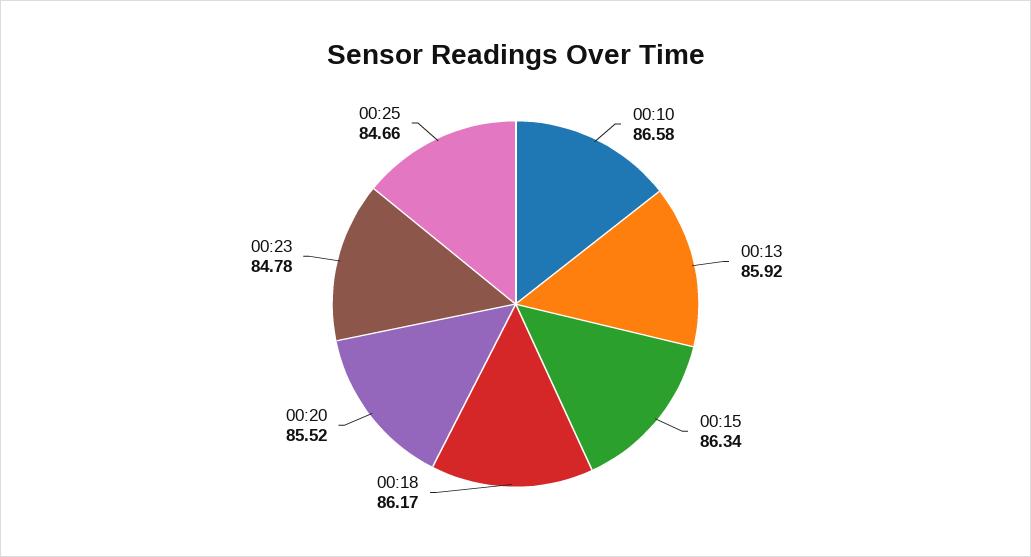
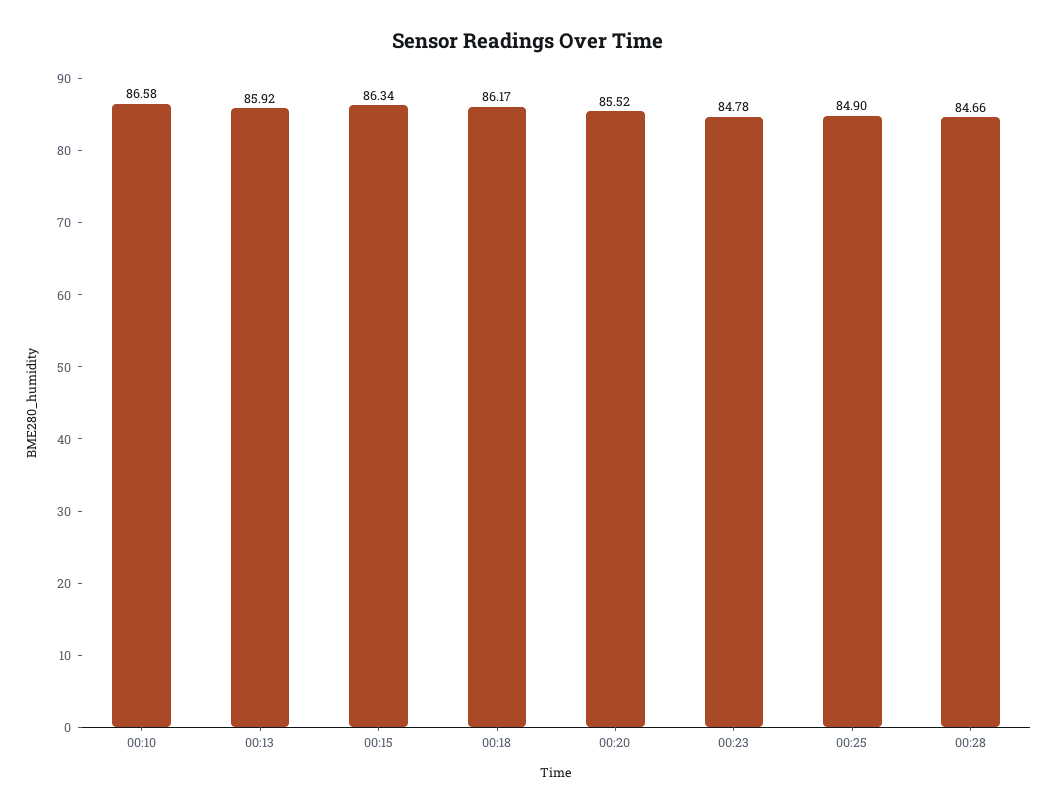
00:25: 84.66 -> 84.9
00:28: none -> 84.66

